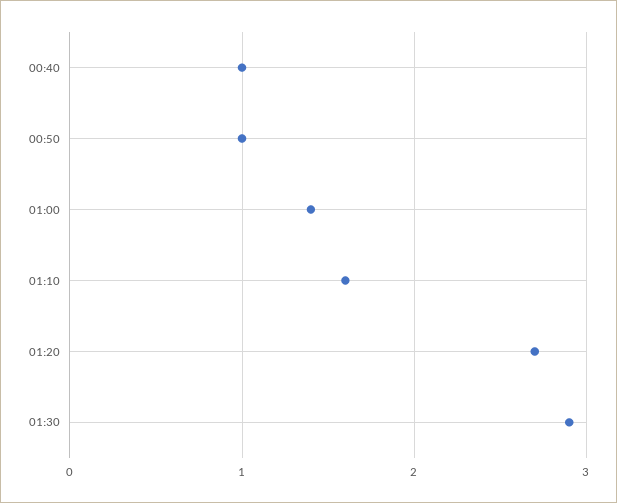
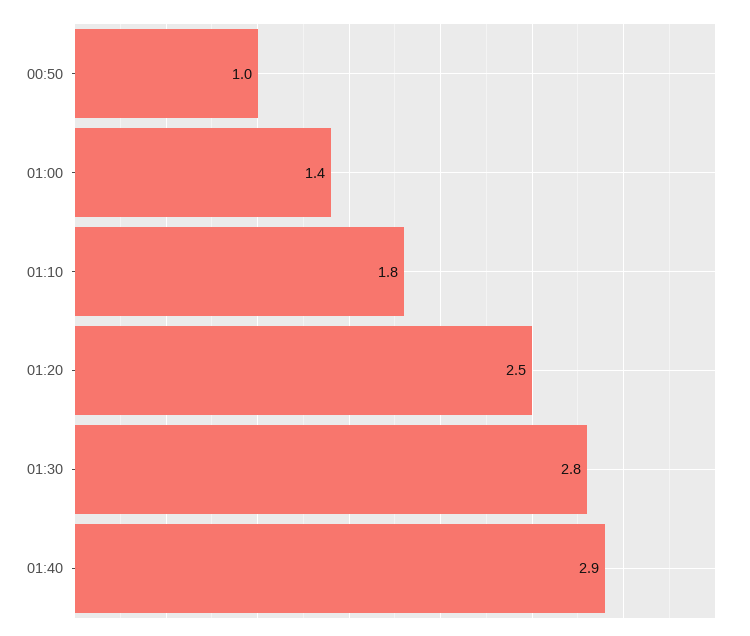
00:40: 1 -> none
01:10: 1.6 -> 1.8
01:20: 2.7 -> 2.5
01:30: 2.9 -> 2.8
01:40: none -> 2.9

